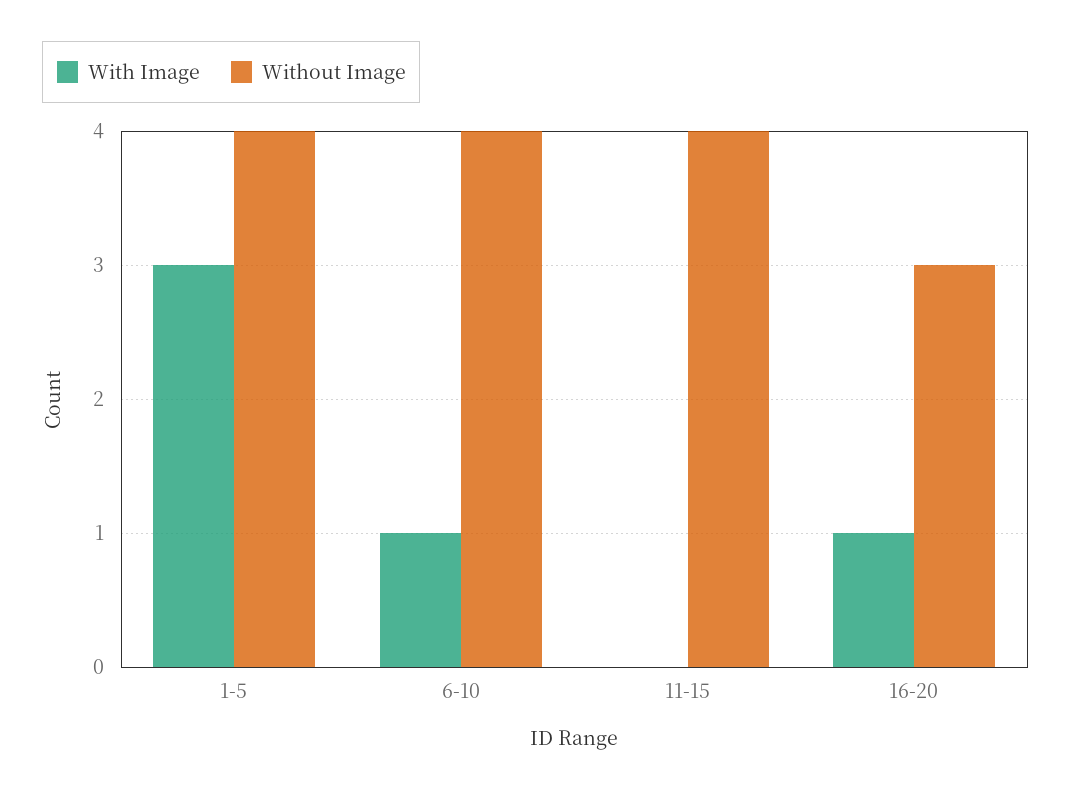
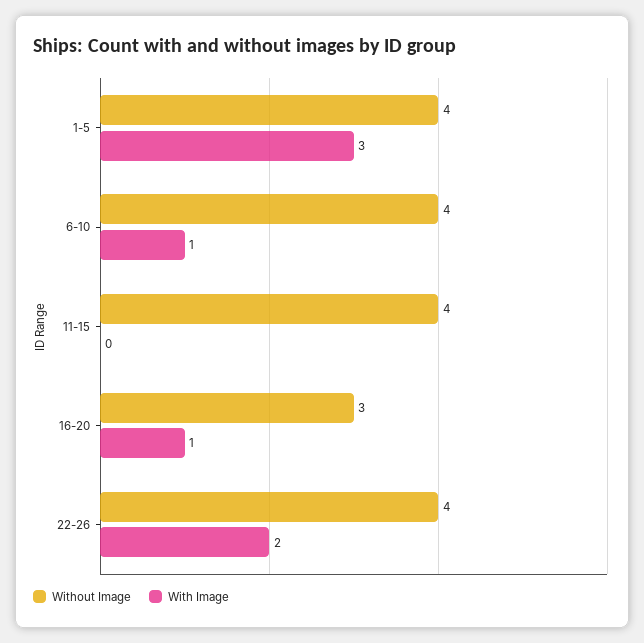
Without Image, 22-26: none -> 4
With Image, 22-26: none -> 2

